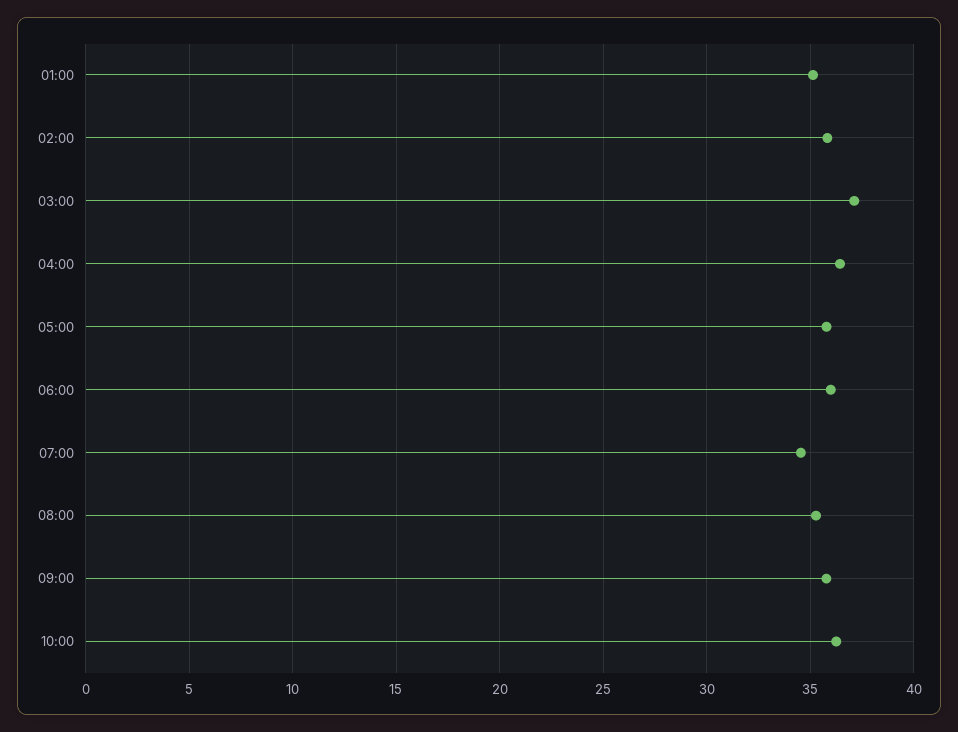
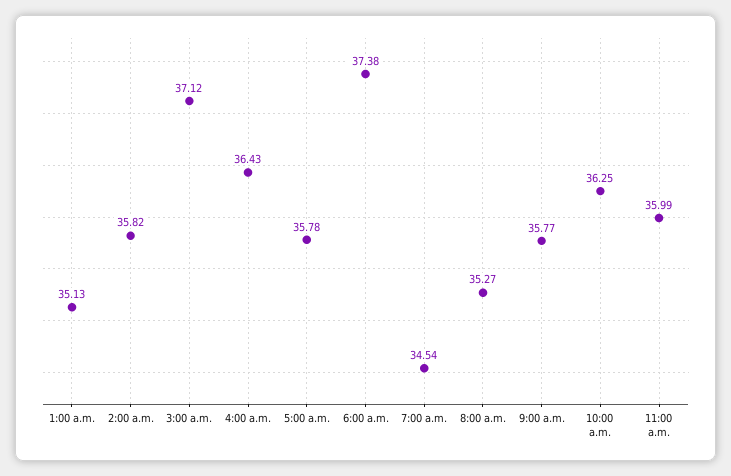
06:00: 36 -> 37.38
11:00 a.m.: none -> 35.99

